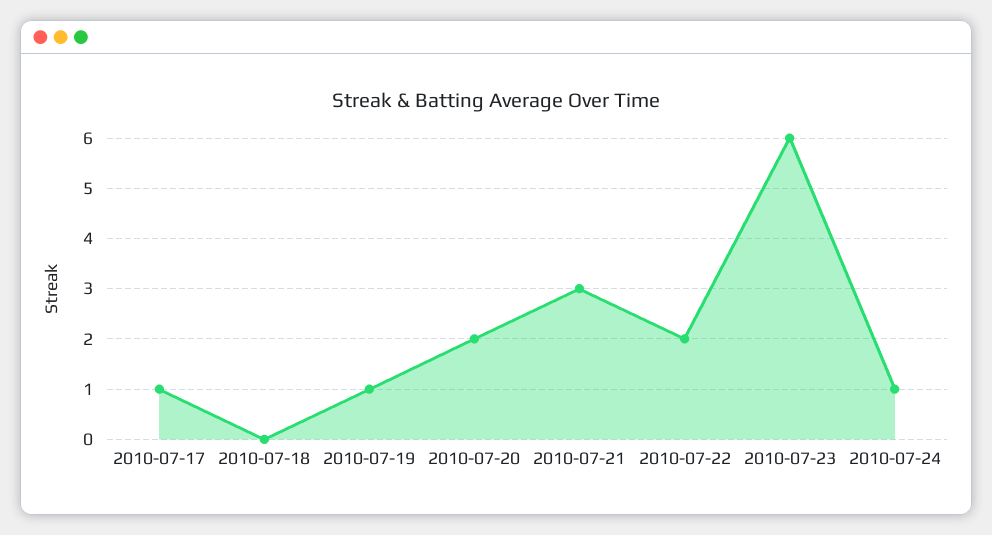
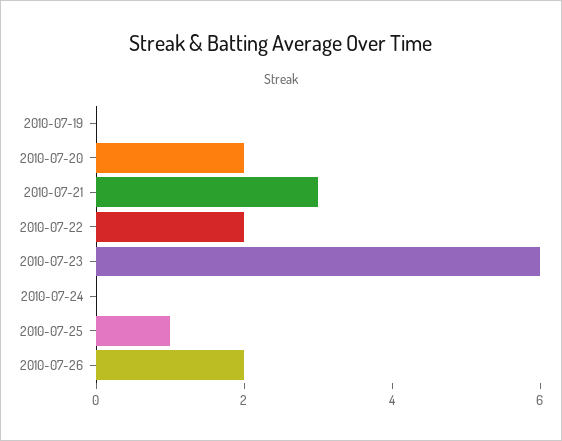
2010-07-17: 1 -> none
2010-07-18: 0 -> none
2010-07-19: 1 -> 0
2010-07-24: 1 -> 0
2010-07-25: none -> 1
2010-07-26: none -> 2

